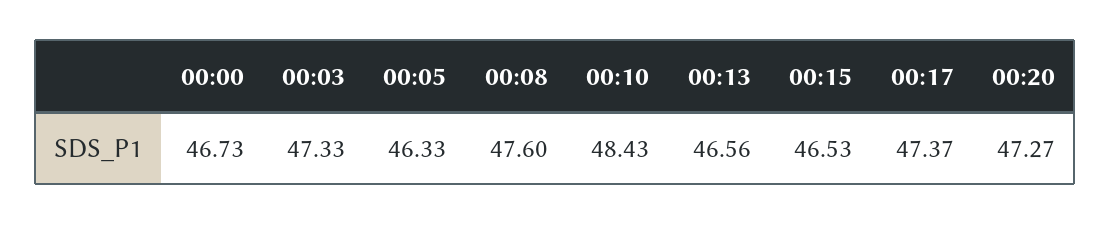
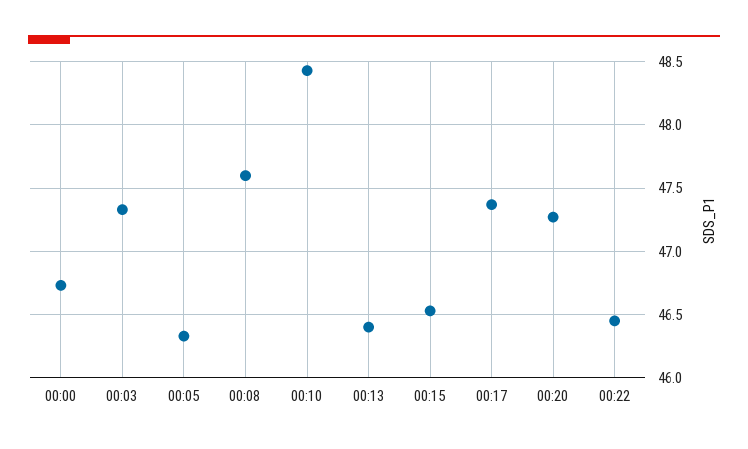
00:13: 46.56 -> 46.4
00:22: none -> 46.45

